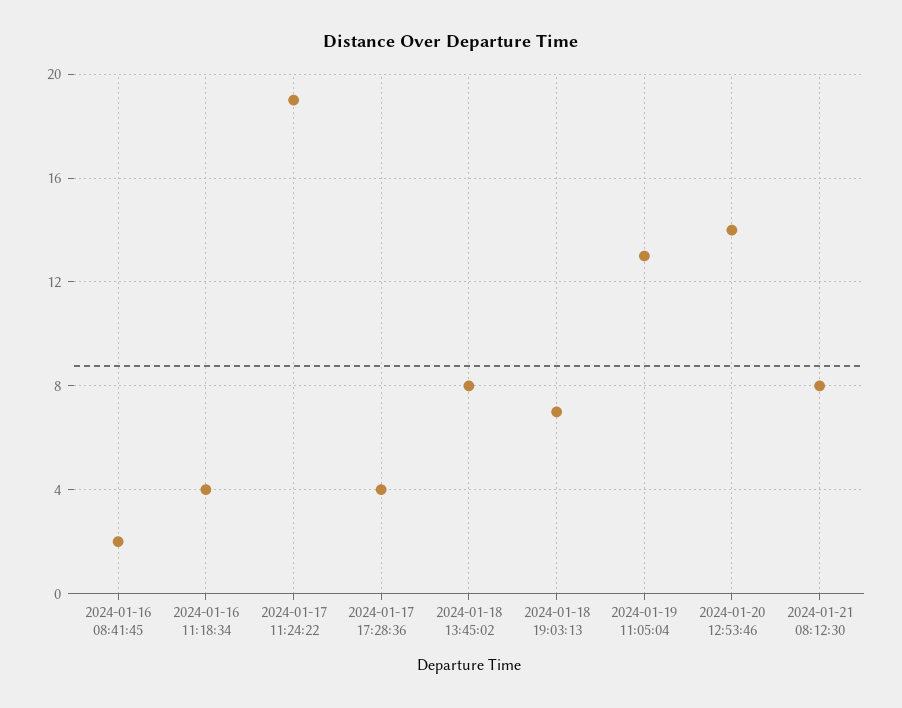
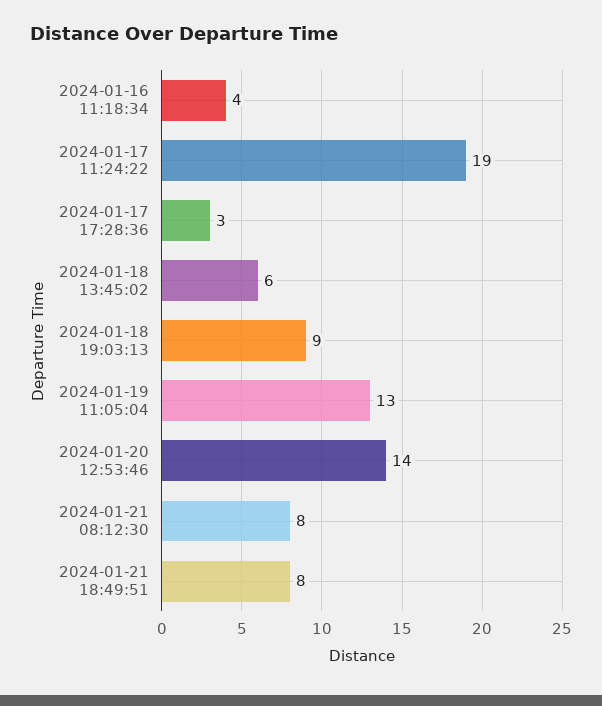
2024-01-16 08:41:45: 2 -> none
2024-01-17 17:28:36: 4 -> 3
2024-01-18 13:45:02: 8 -> 6
2024-01-18 19:03:13: 7 -> 9
2024-01-21 18:49:51: none -> 8

